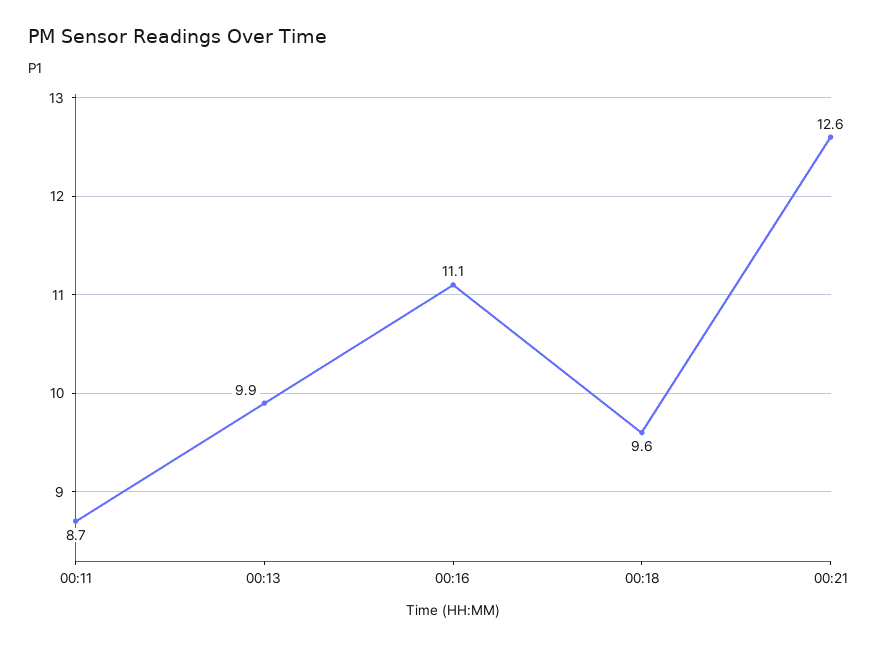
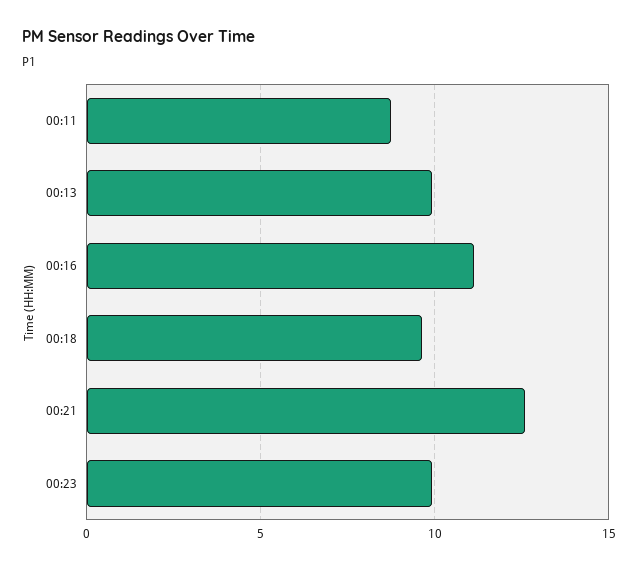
00:23: none -> 10

